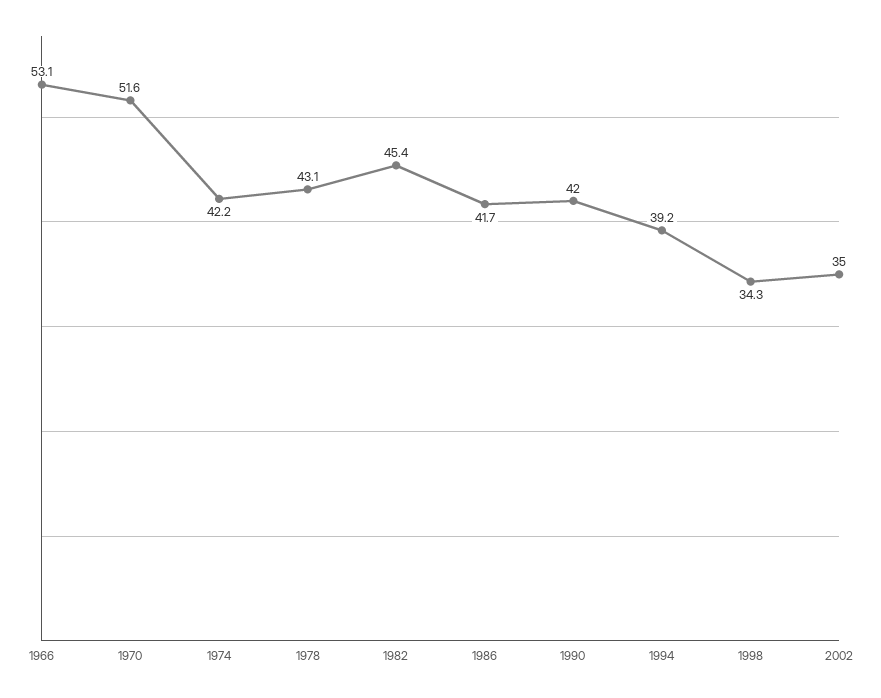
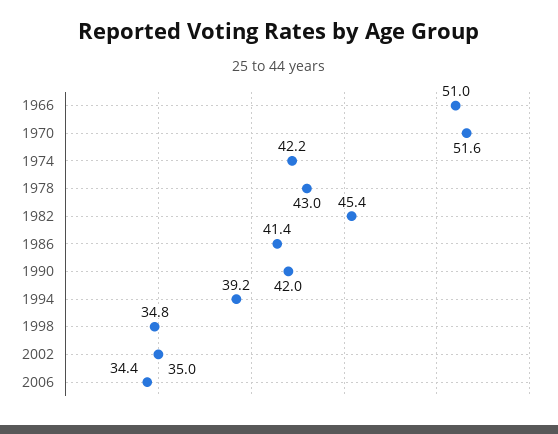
1966: 53.1 -> 51
1978: 43.1 -> 43
1986: 41.7 -> 41.4
1998: 34.3 -> 34.8
2006: none -> 34.4

